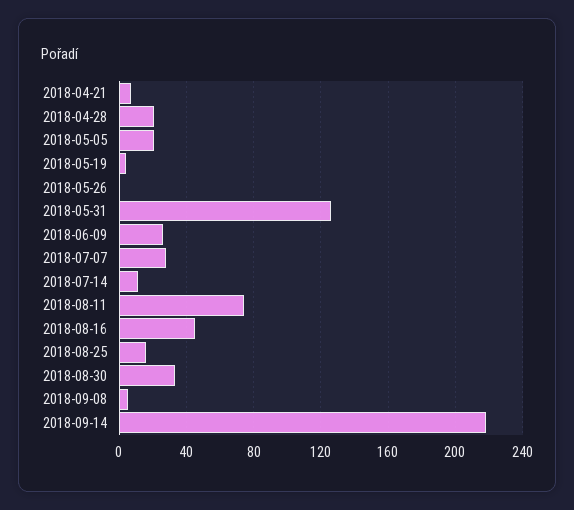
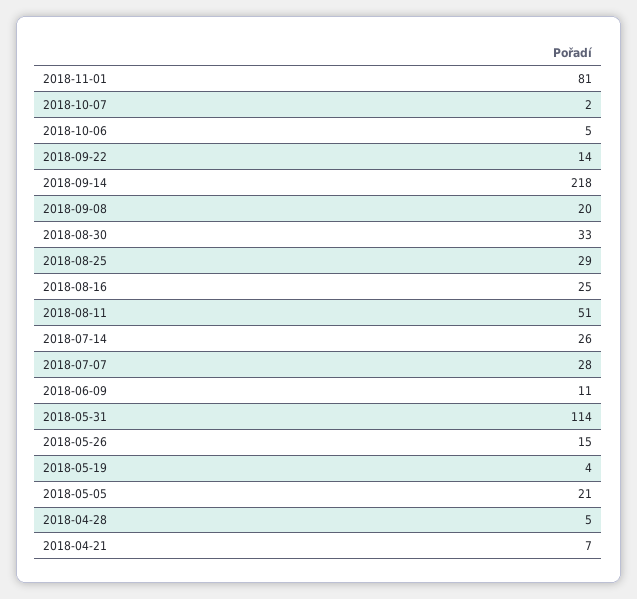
2018-04-28: 20 -> 5
2018-05-26: 0 -> 15
2018-05-31: 125 -> 114
2018-06-09: 25 -> 11
2018-07-14: 10 -> 26
2018-08-11: 75 -> 51
2018-08-16: 45 -> 25
2018-08-25: 15 -> 29
2018-09-08: 5 -> 20
2018-11-01: none -> 81
2018-10-07: none -> 2
2018-10-06: none -> 5
2018-09-22: none -> 14

